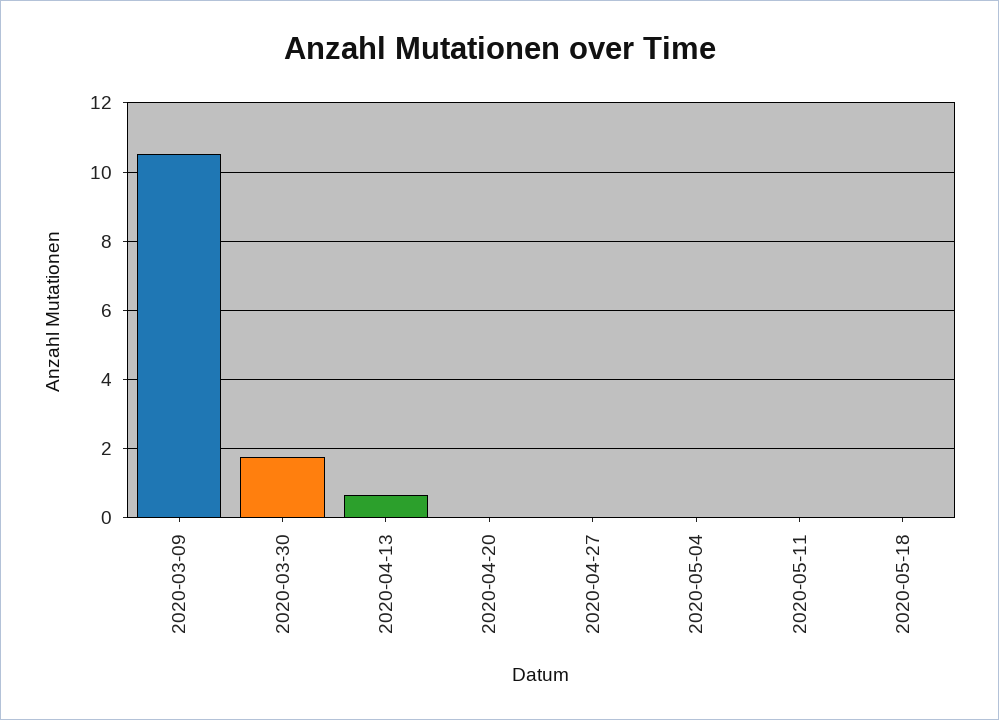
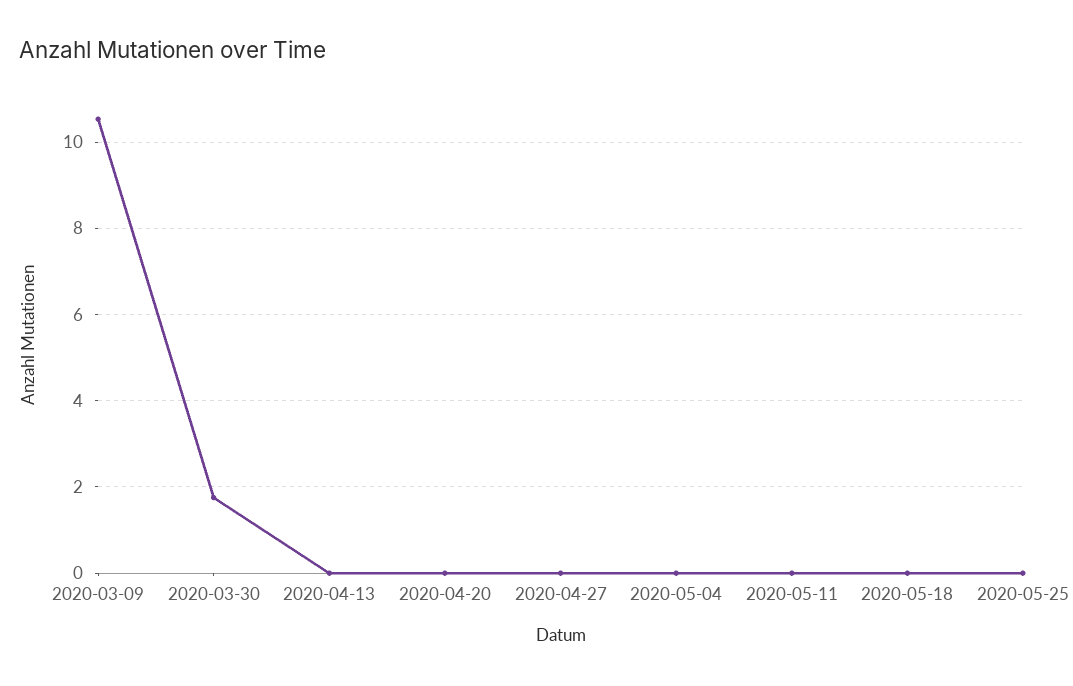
2020-04-13: 0.6 -> 0
2020-05-25: none -> 0

